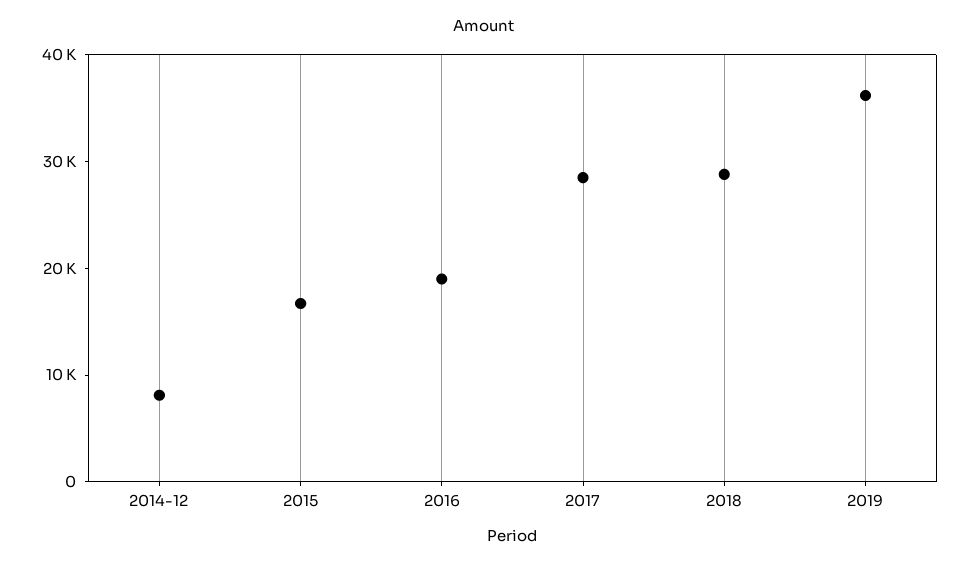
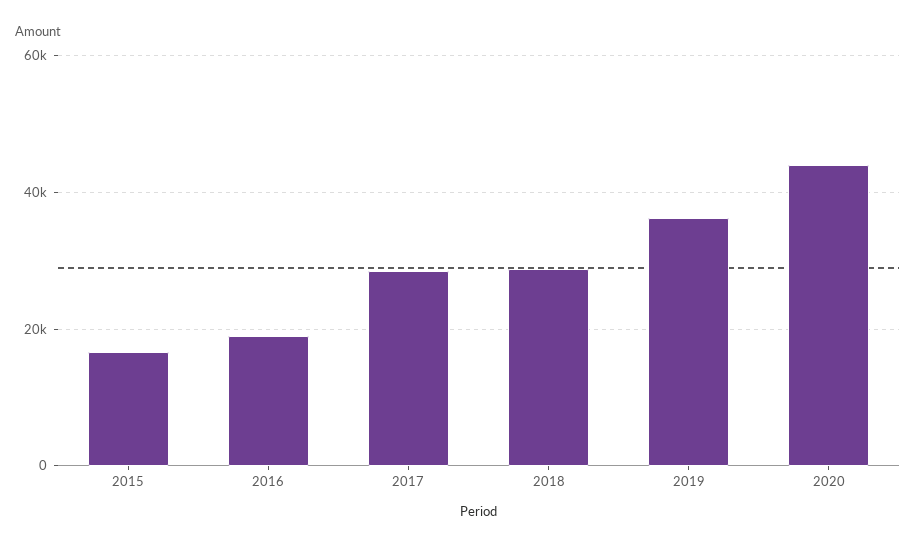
2014-12: 8000 -> none
2020: none -> 44000

